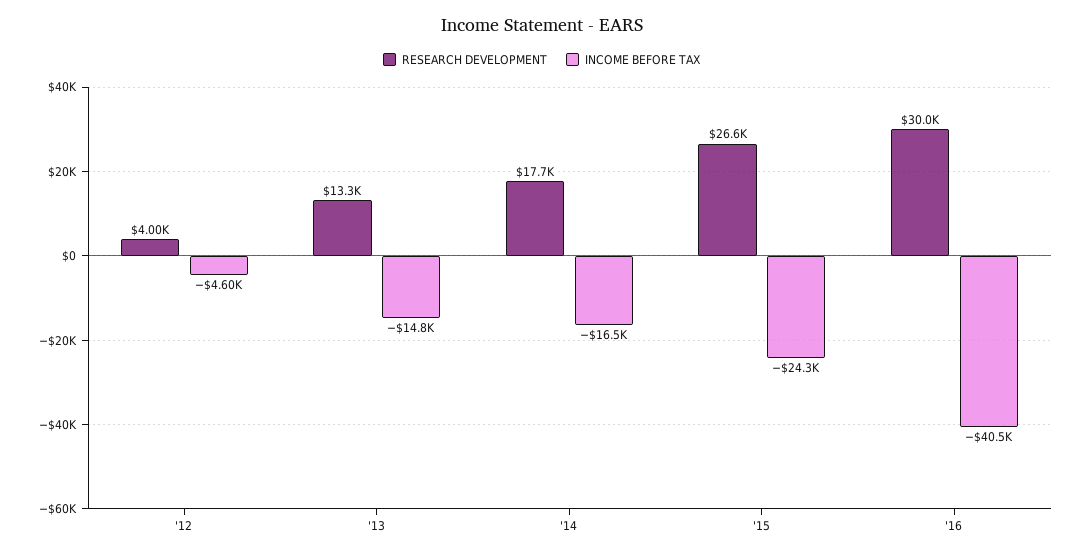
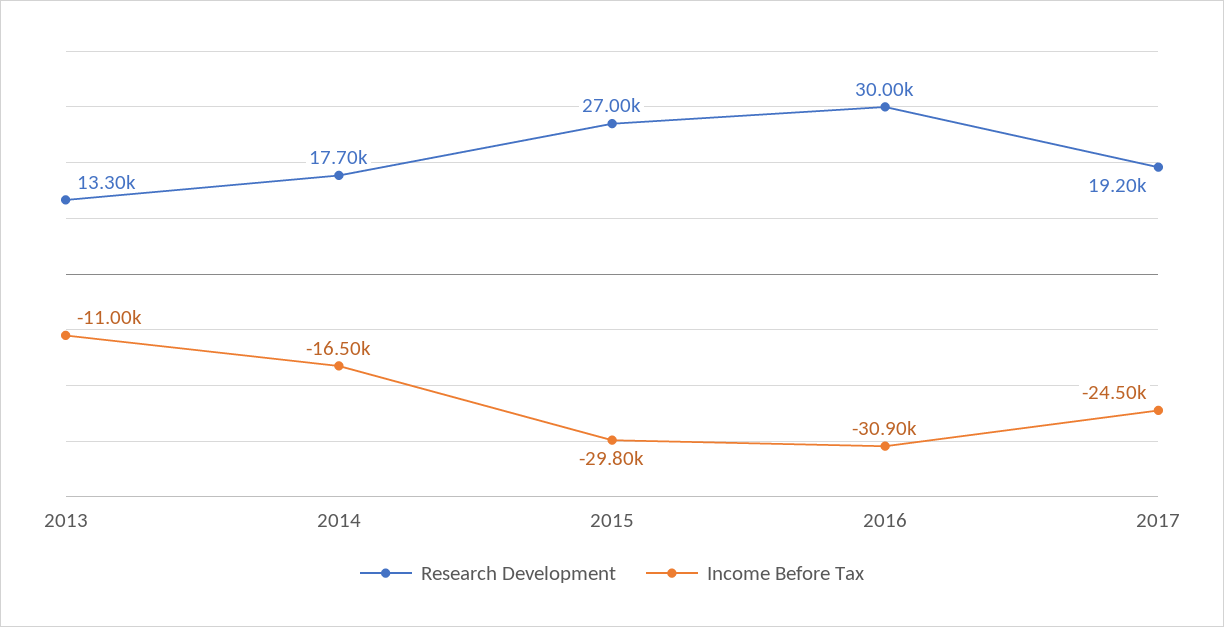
RESEARCH DEVELOPMENT, '12: 4000 -> none
INCOME BEFORE TAX, '12: -4600 -> none
INCOME BEFORE TAX, '13: -14800 -> -11000
RESEARCH DEVELOPMENT, '15: 26600 -> 27000
INCOME BEFORE TAX, '15: -24300 -> -29800
INCOME BEFORE TAX, '16: -40500 -> -30900
RESEARCH DEVELOPMENT, 2017: none -> 19200
INCOME BEFORE TAX, 2017: none -> -24500

